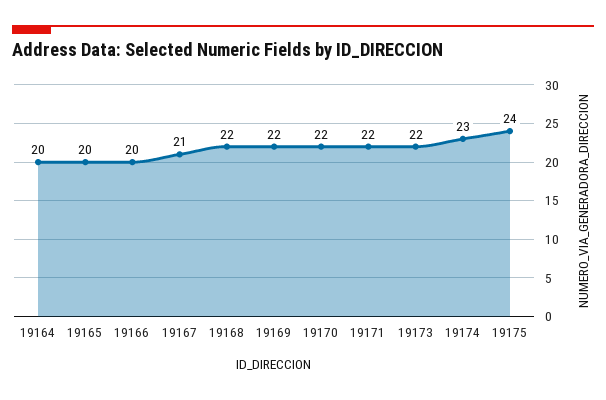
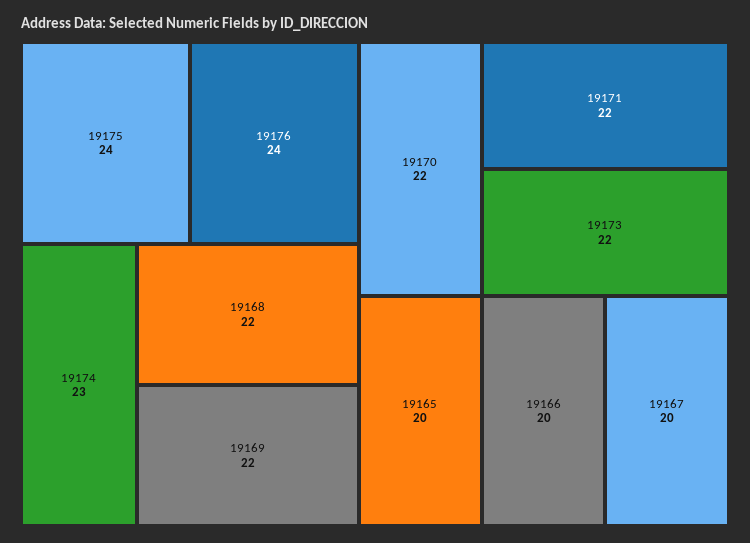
19164: 20 -> none
19167: 21 -> 20
19176: none -> 24

